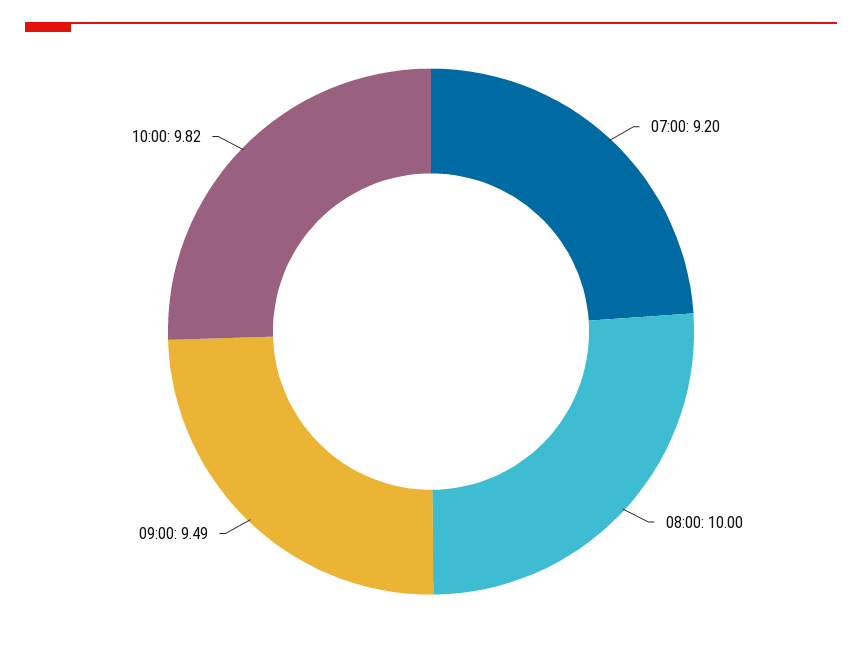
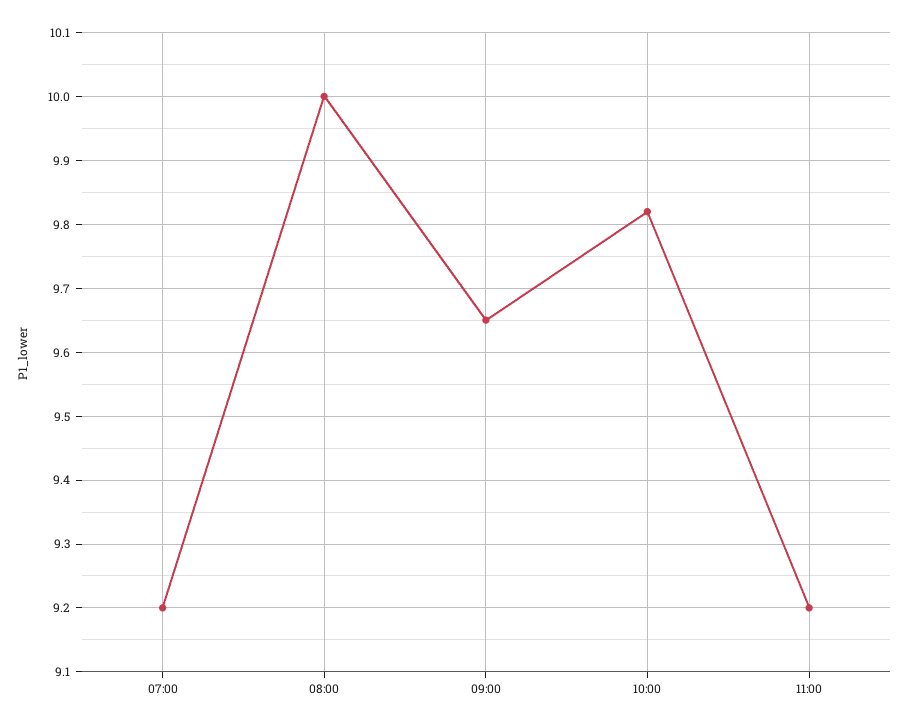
09:00: 9.49 -> 9.65
11:00: none -> 9.2

